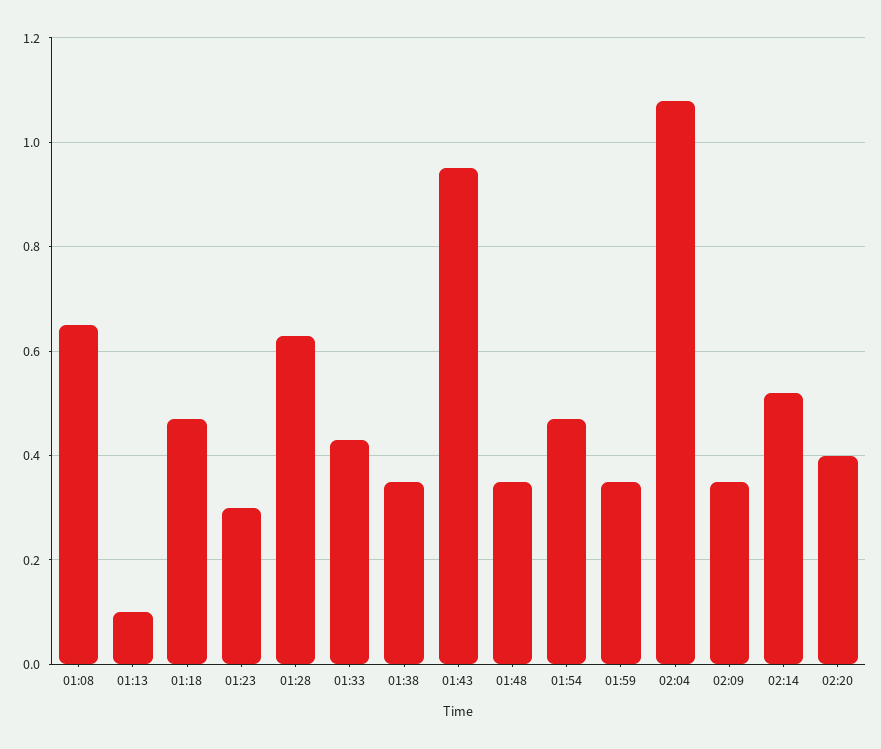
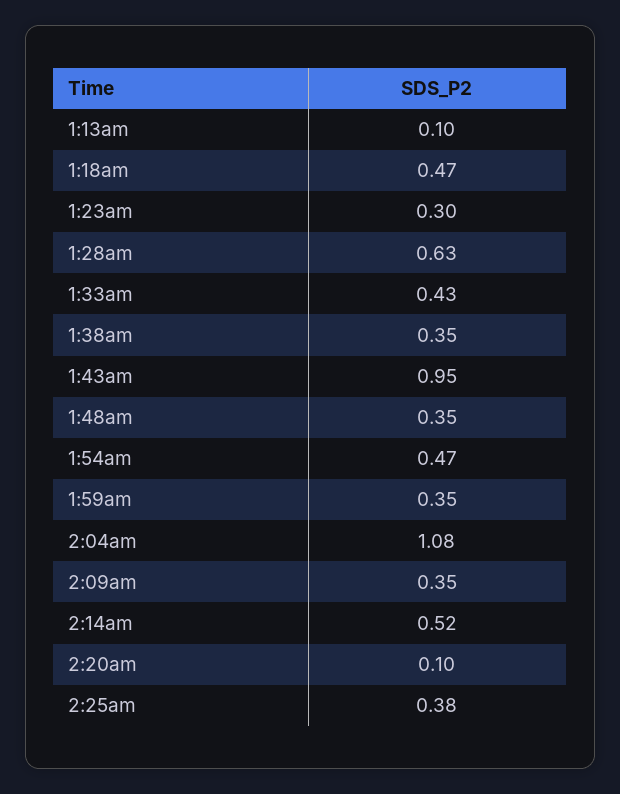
01:08: 0.65 -> none
02:20: 0.4 -> 0.1
2:25am: none -> 0.38

